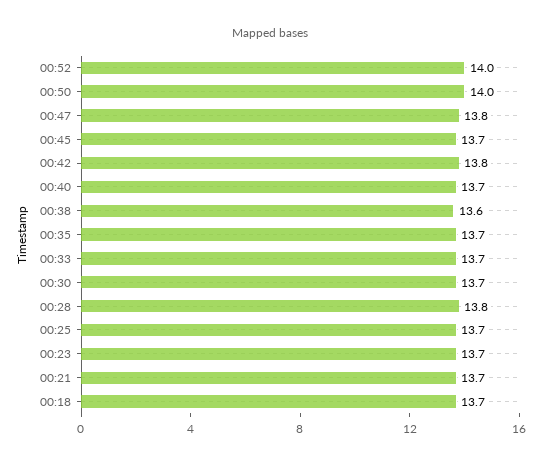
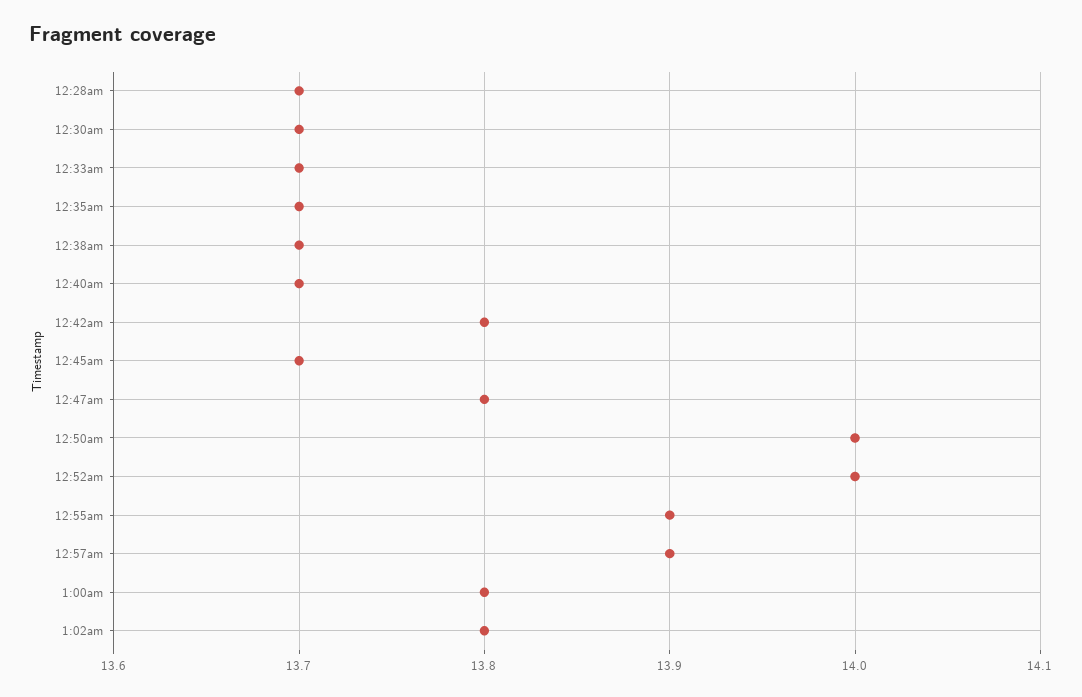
00:38: 13.6 -> 13.7
00:28: 13.8 -> 13.7
00:25: 13.7 -> none
00:23: 13.7 -> none
00:21: 13.7 -> none
00:18: 13.7 -> none
12:55am: none -> 13.9
12:57am: none -> 13.9
1:00am: none -> 13.8
1:02am: none -> 13.8

